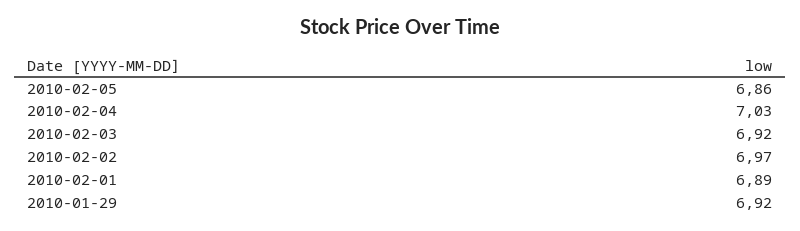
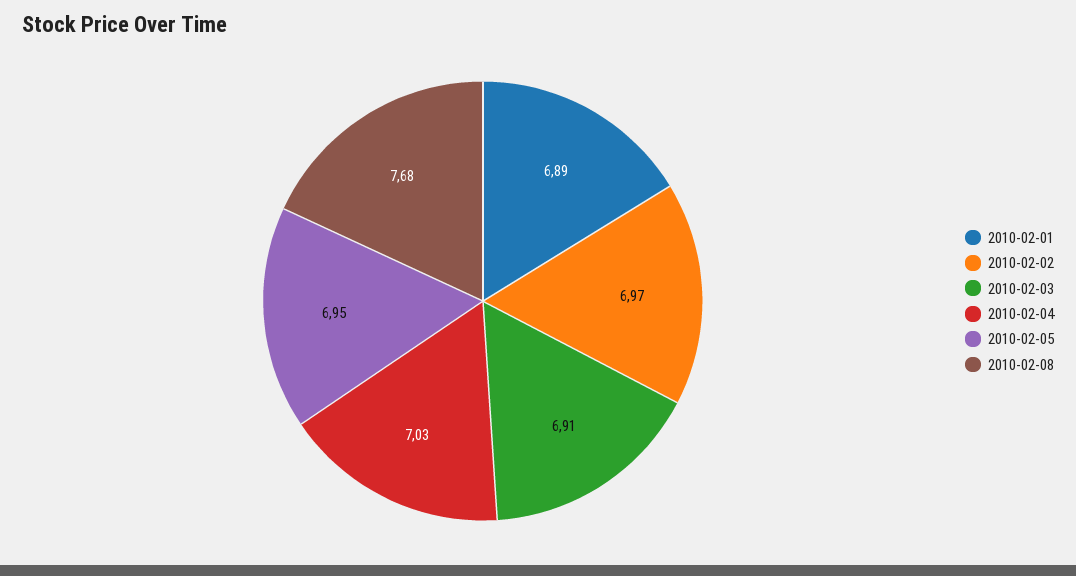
2010-02-05: 6.86 -> 6.95
2010-02-03: 6.92 -> 6.91
2010-01-29: 6.92 -> none
2010-02-08: none -> 7.68

